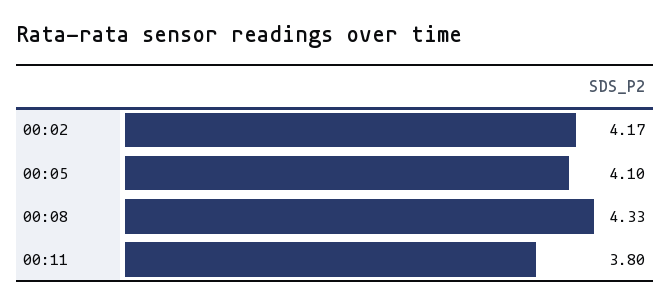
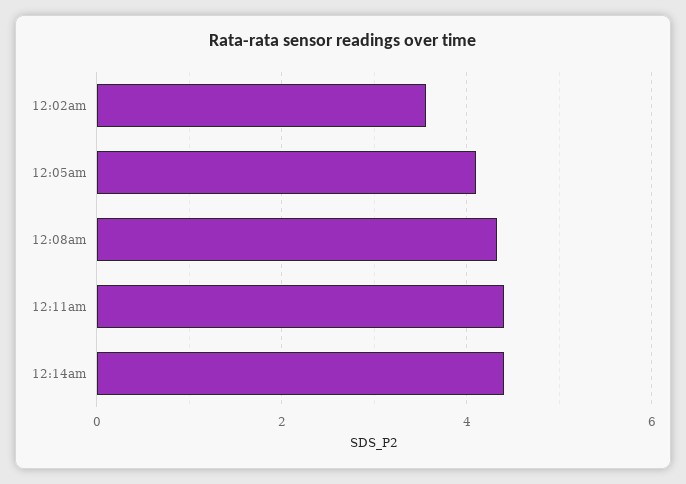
00:02: 4.17 -> 3.6
00:11: 3.8 -> 4.4
12:14am: none -> 4.4

